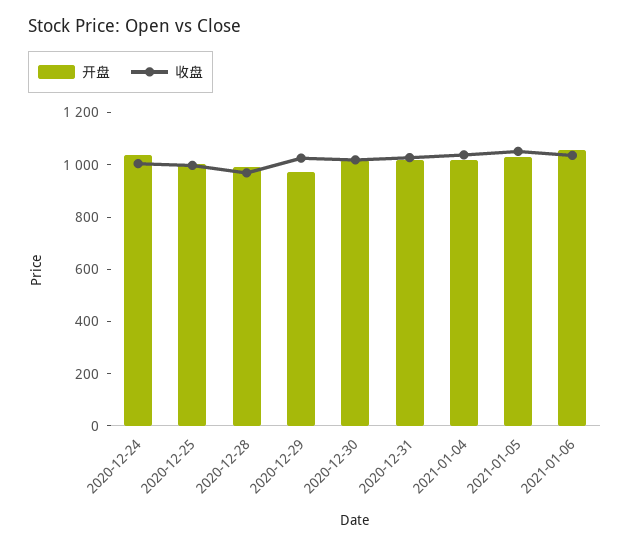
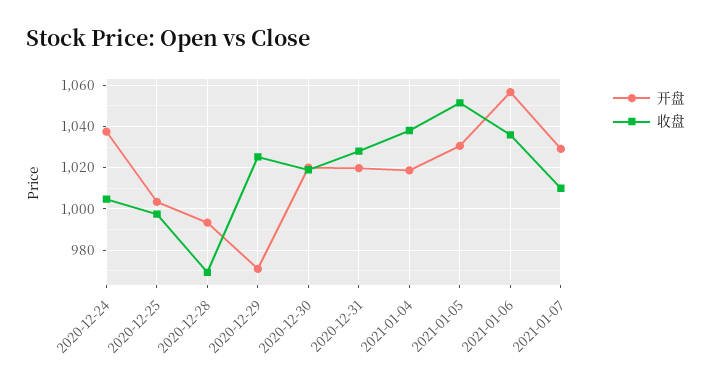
开盘, 2021-01-07: none -> 1030
收盘, 2021-01-07: none -> 1010

